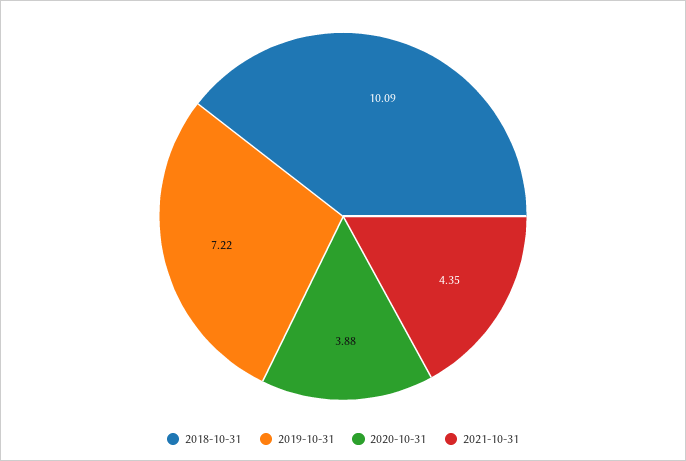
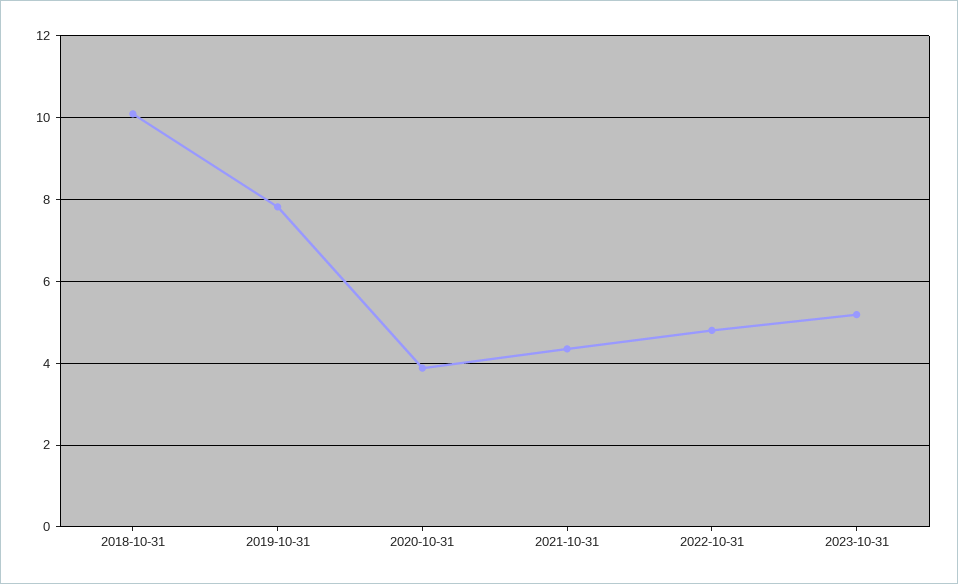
2019-10-31: 7.22 -> 7.8
2022-10-31: none -> 4.8
2023-10-31: none -> 5.2

